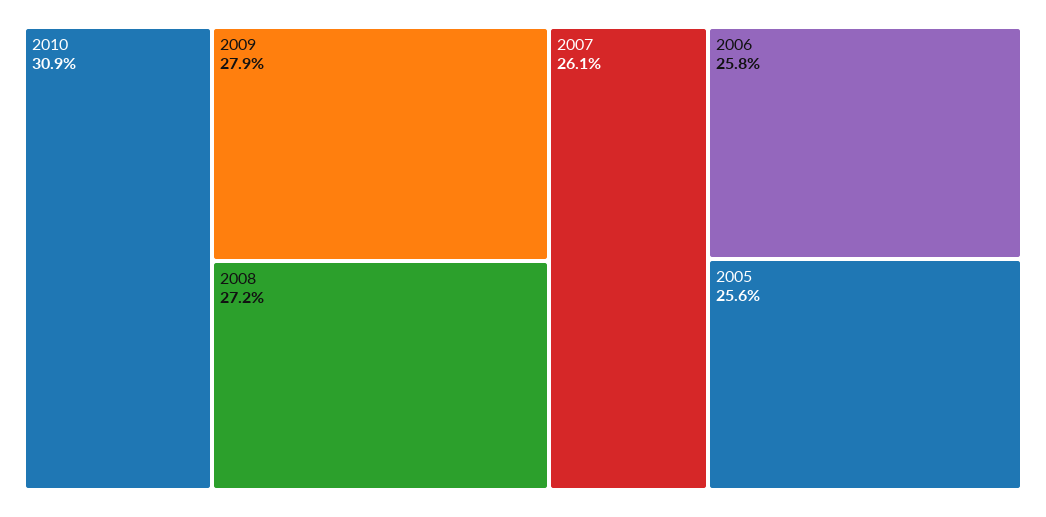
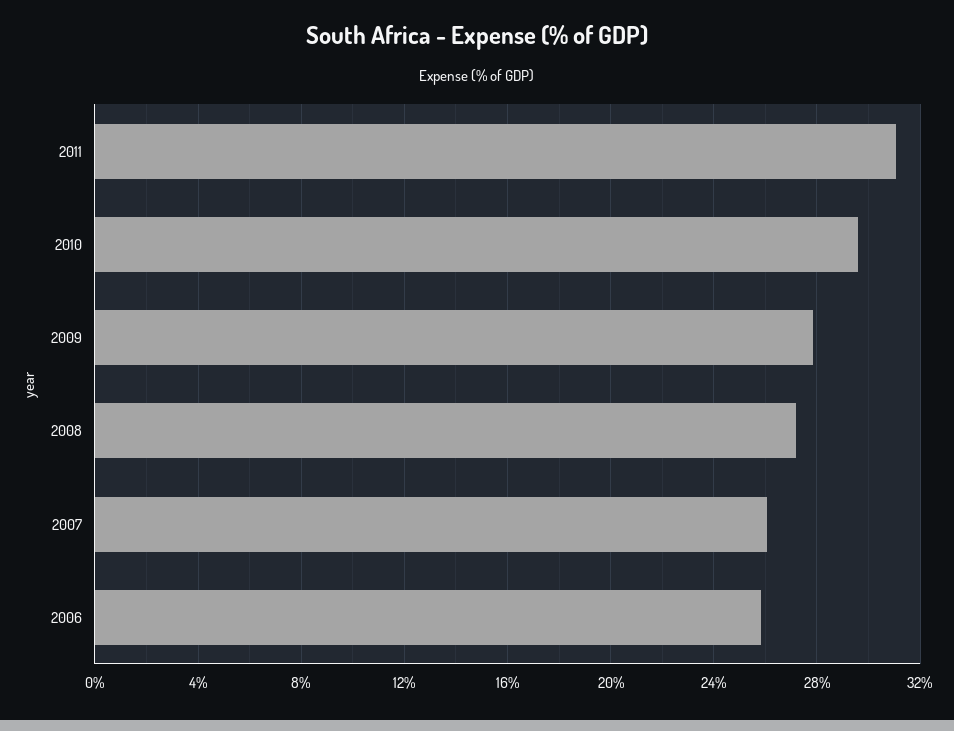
2010: 30.9 -> 29.5
2005: 25.6 -> none
2011: none -> 31

